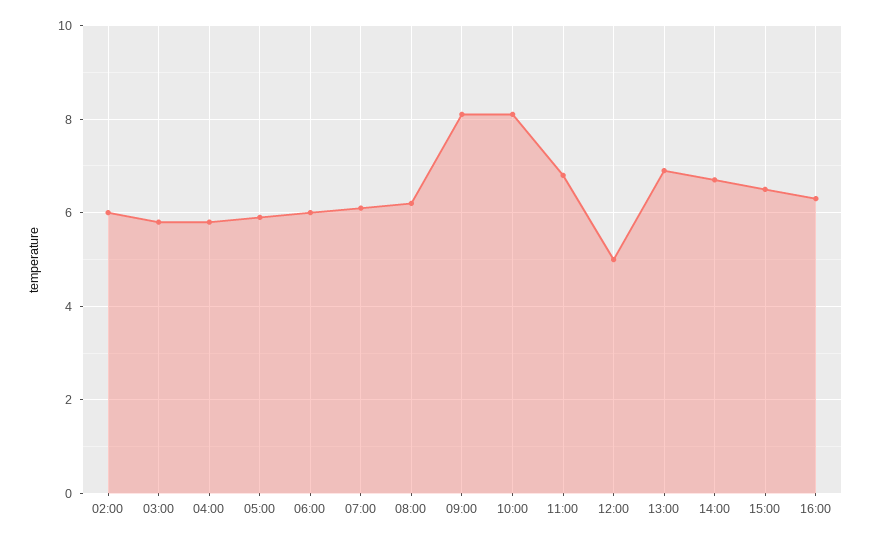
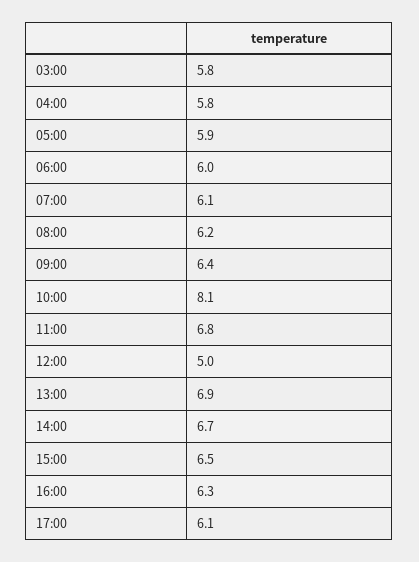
02:00: 6 -> none
09:00: 8 -> 6.4
17:00: none -> 6.1

